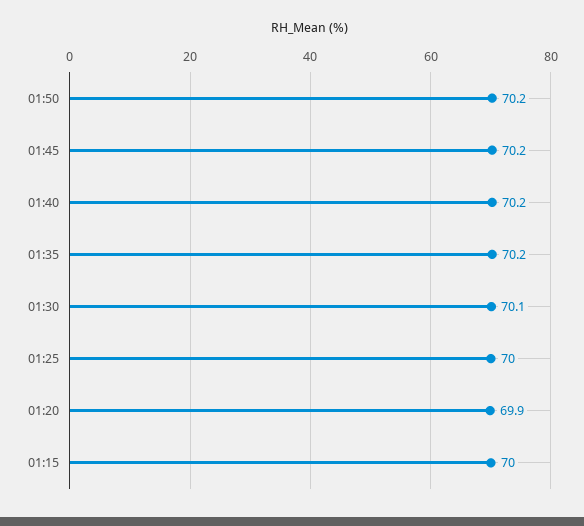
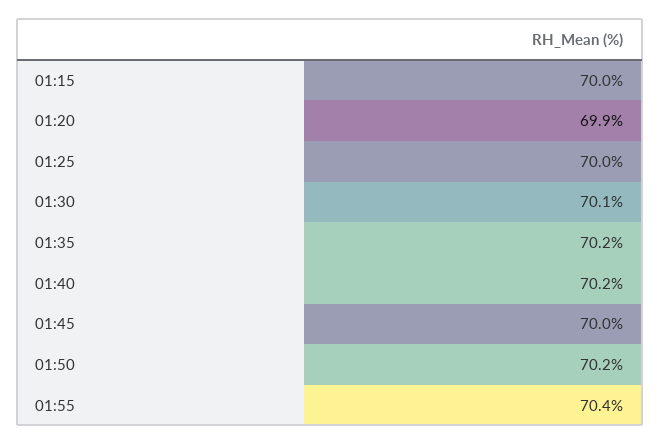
01:45: 70.2 -> 70
01:55: none -> 70.4

